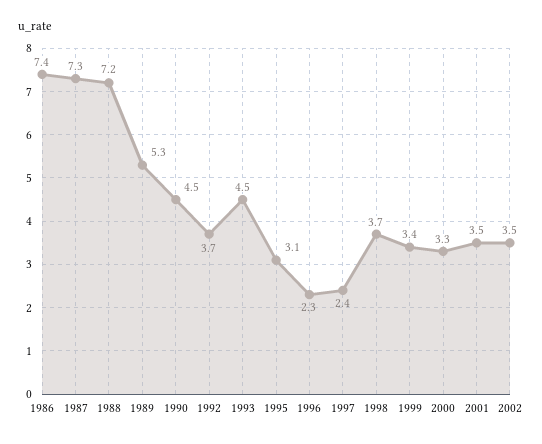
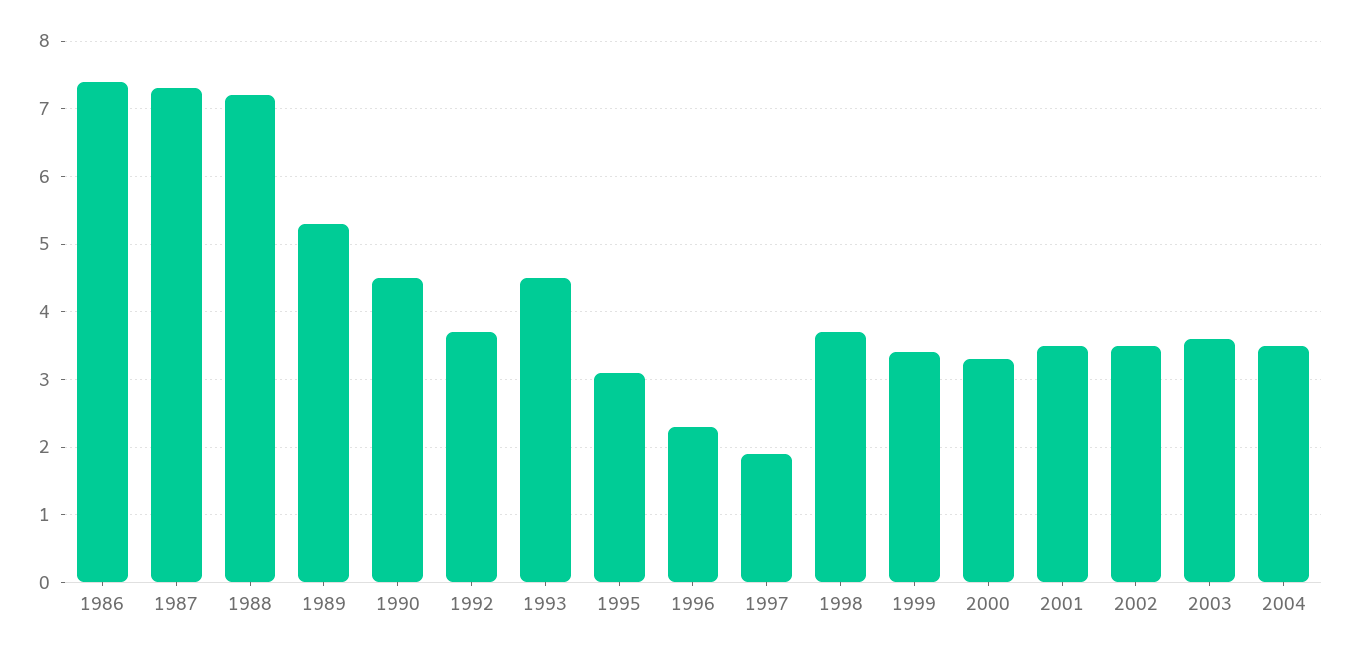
1997: 2.4 -> 1.9
2003: none -> 3.6
2004: none -> 3.5

